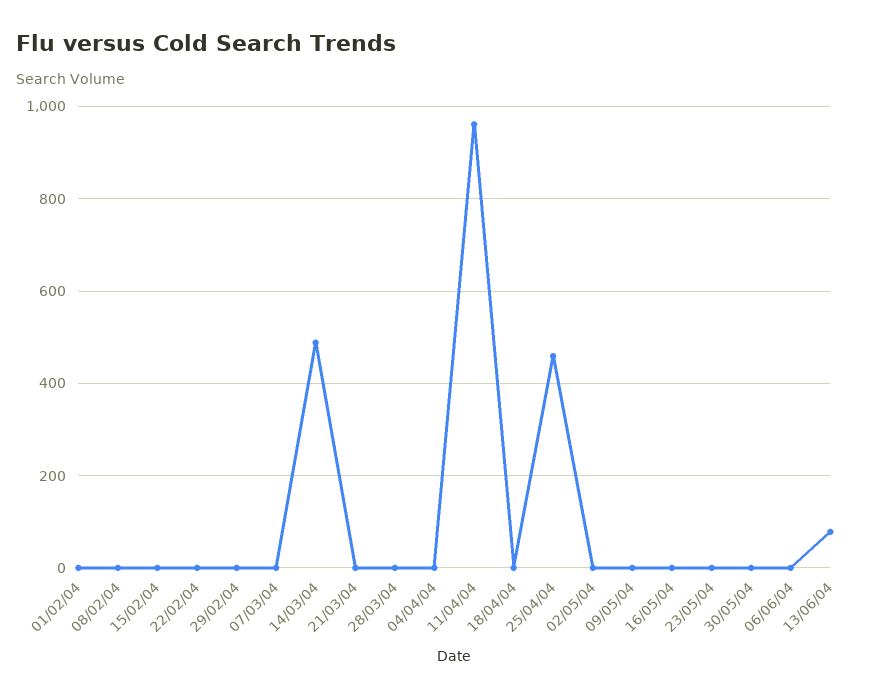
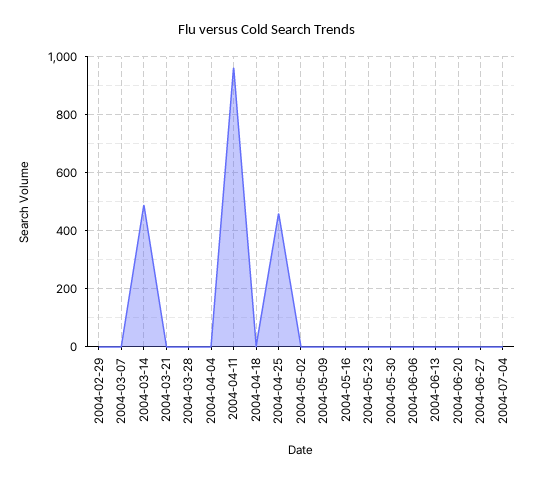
01/02/04: 0 -> none
08/02/04: 0 -> none
15/02/04: 0 -> none
22/02/04: 0 -> none
13/06/04: 80 -> 0
2004-06-20: none -> 0
2004-06-27: none -> 0
2004-07-04: none -> 0

